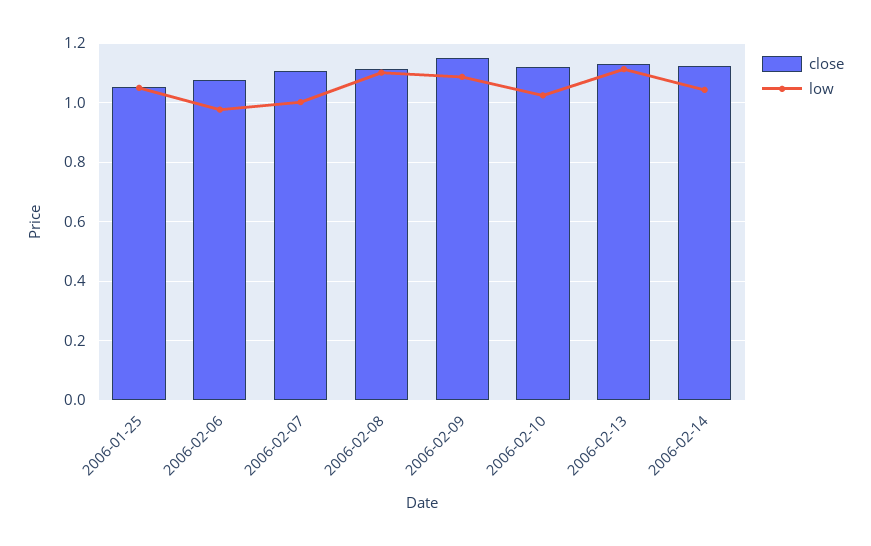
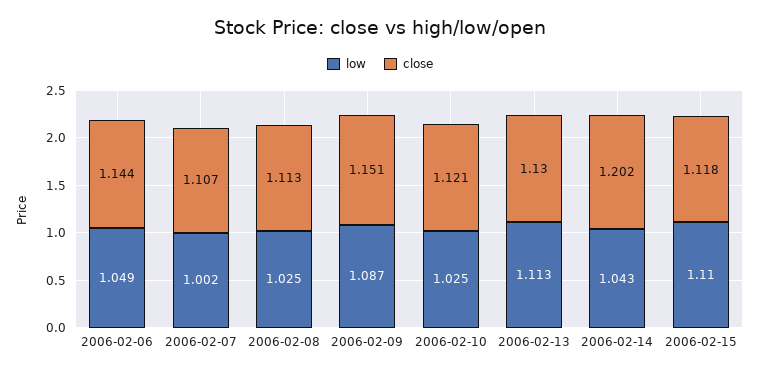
close, 2006-01-25: 1.05 -> none
low, 2006-01-25: 1.05 -> none
close, 2006-02-06: 1.075 -> 1.144
low, 2006-02-06: 0.975 -> 1.049
low, 2006-02-08: 1.1 -> 1.025
close, 2006-02-14: 1.125 -> 1.202
low, 2006-02-15: none -> 1.11
close, 2006-02-15: none -> 1.118

